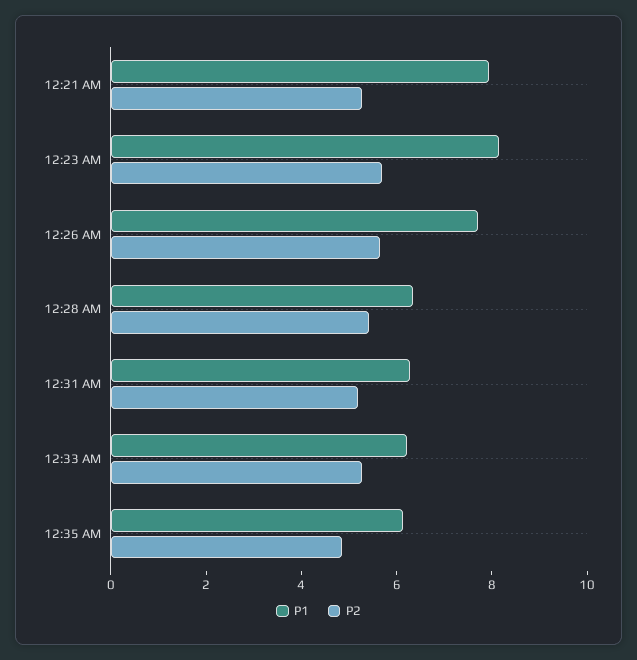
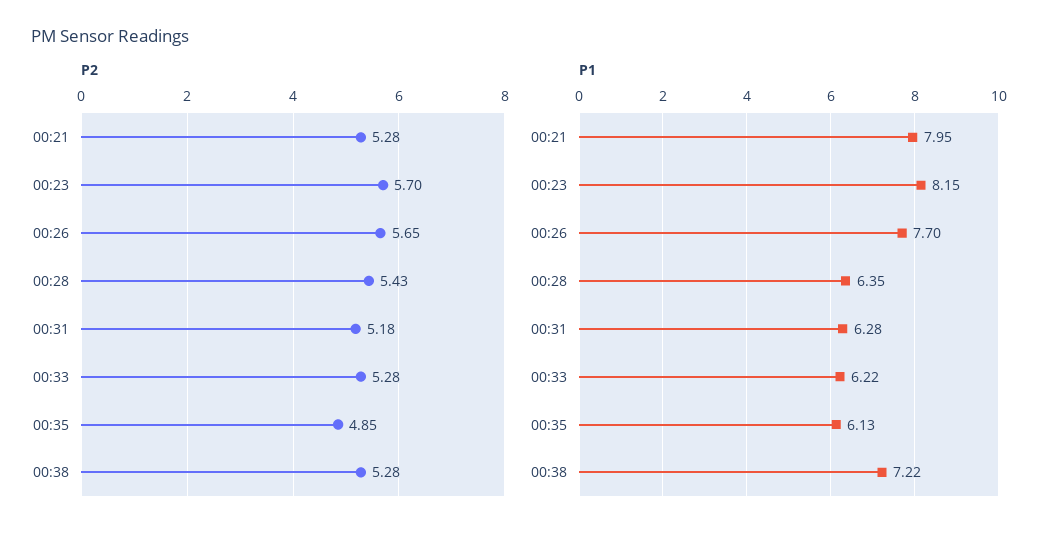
P2, 00:38: none -> 5.28
P1, 00:38: none -> 7.22

